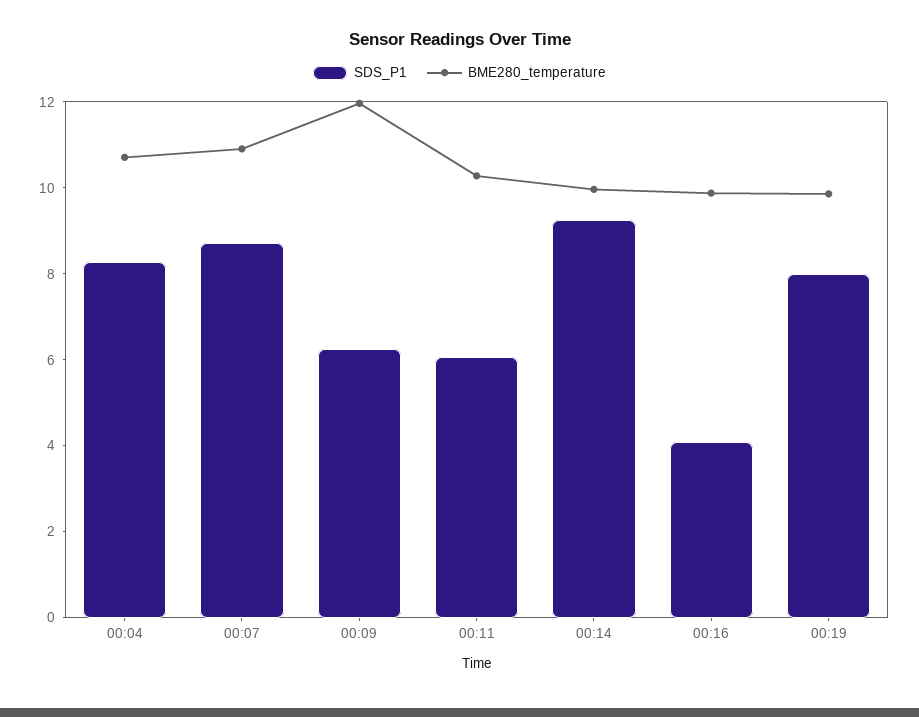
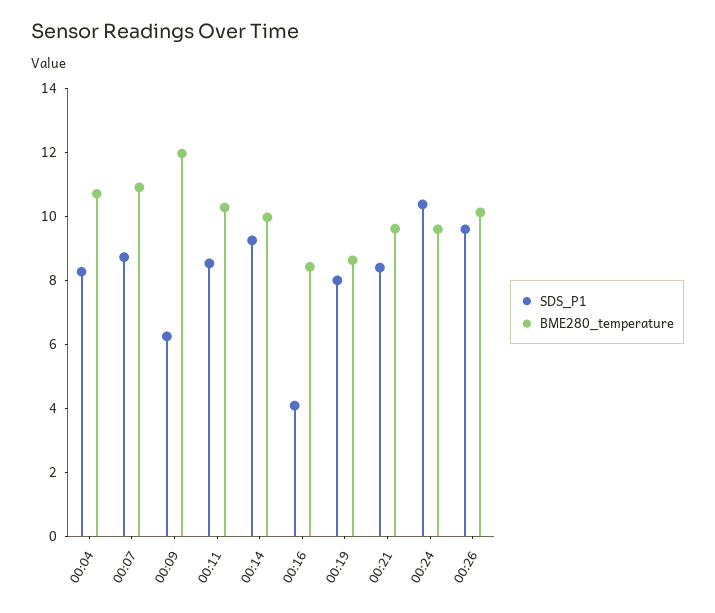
SDS_P1, 00:11: 6 -> 8.5
BME280_temperature, 00:16: 10 -> 8.5
BME280_temperature, 00:19: 10 -> 8.5
SDS_P1, 00:21: none -> 8.5
BME280_temperature, 00:21: none -> 9.5
SDS_P1, 00:24: none -> 10.5
BME280_temperature, 00:24: none -> 9.5
SDS_P1, 00:26: none -> 9.5
BME280_temperature, 00:26: none -> 10

